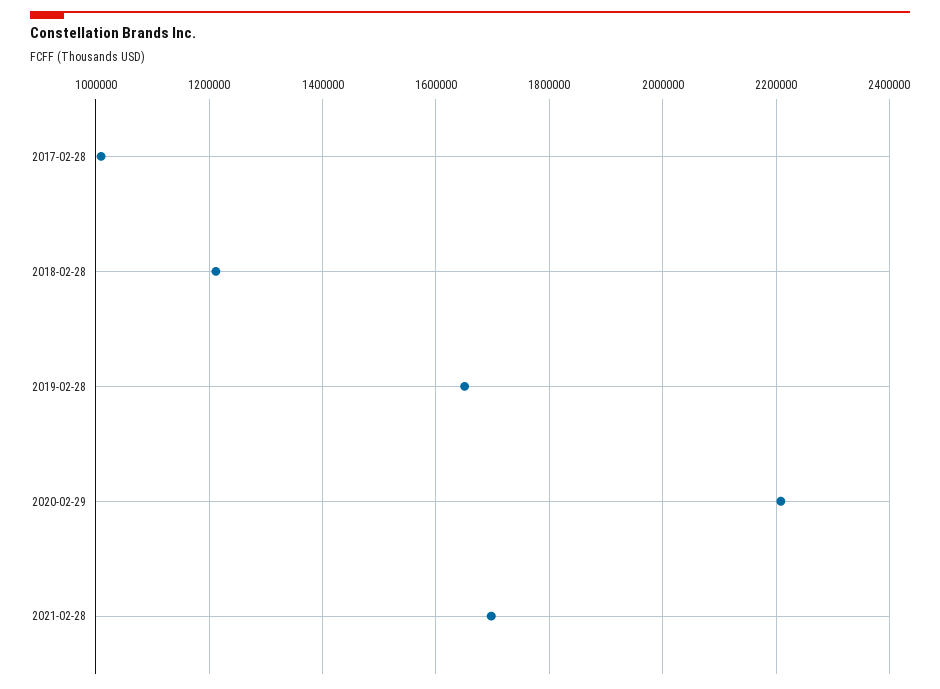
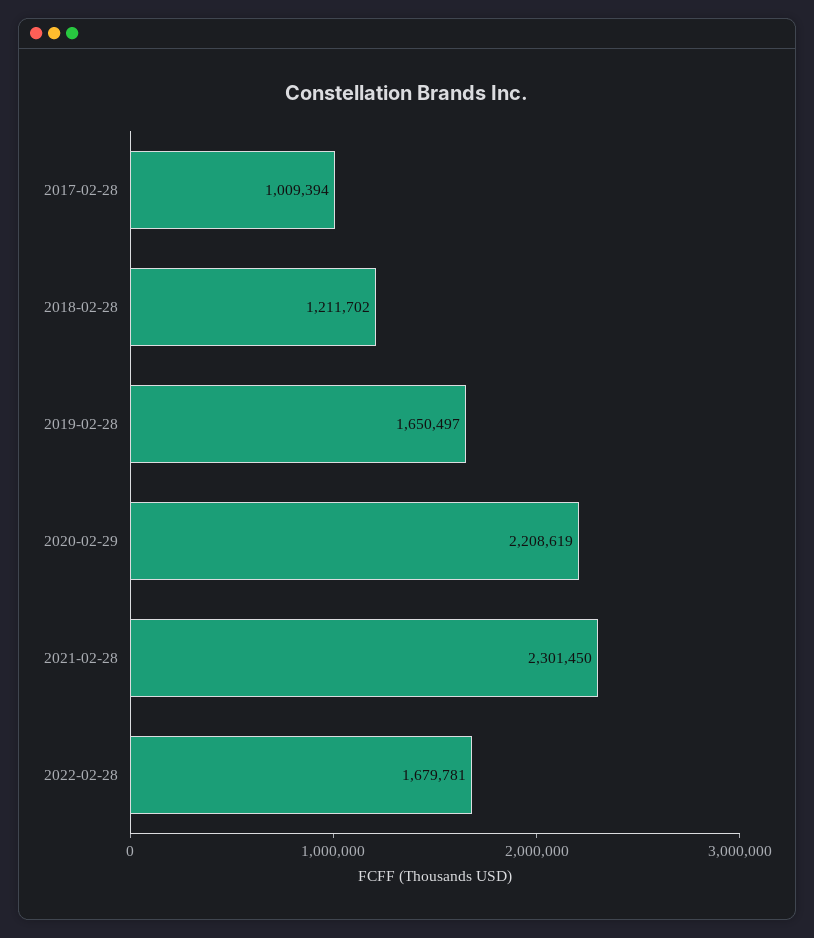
2021-02-28: 1700000 -> 2301450
2022-02-28: none -> 1679781

